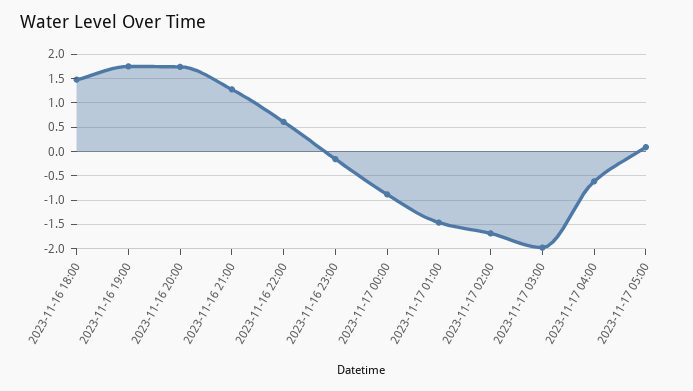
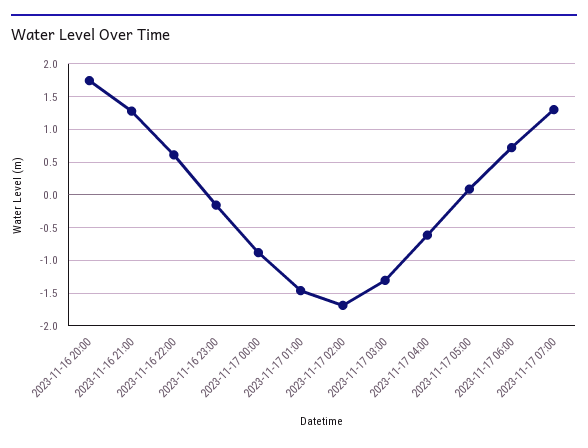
2023-11-16 18:00: 1.5 -> none
2023-11-16 19:00: 1.75 -> none
2023-11-17 03:00: -2 -> -1.3
2023-11-17 06:00: none -> 0.7
2023-11-17 07:00: none -> 1.3

